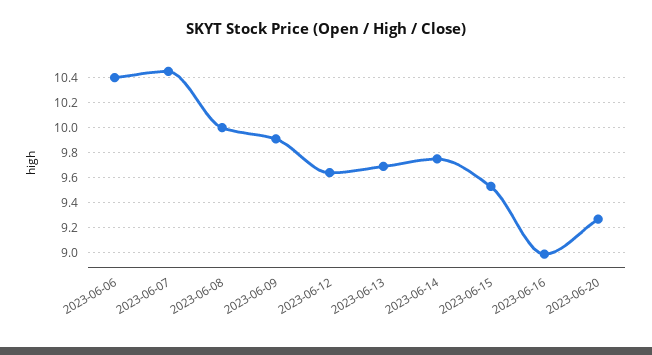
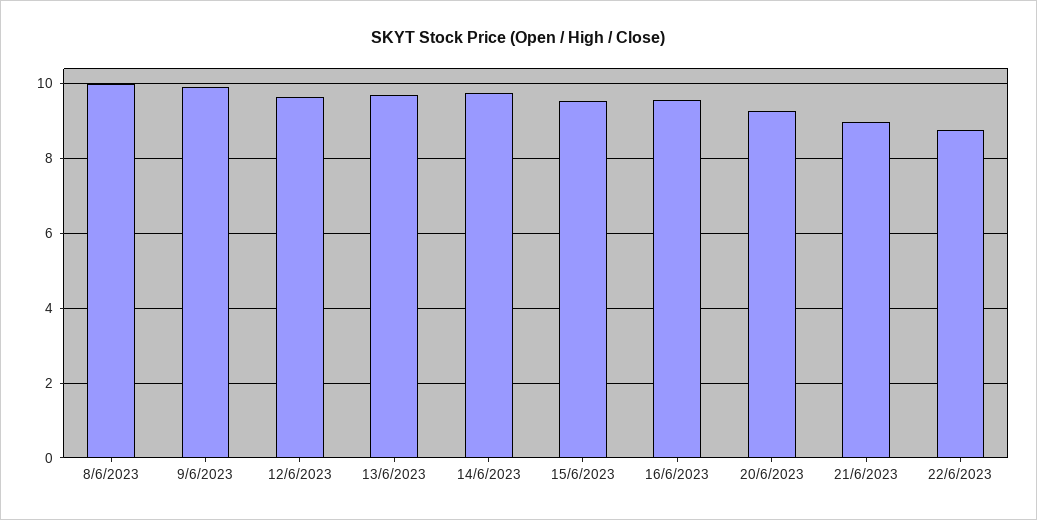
2023-06-06: 10.4 -> none
2023-06-07: 10.45 -> none
2023-06-16: 9 -> 9.6
21/6/2023: none -> 9
22/6/2023: none -> 8.8

